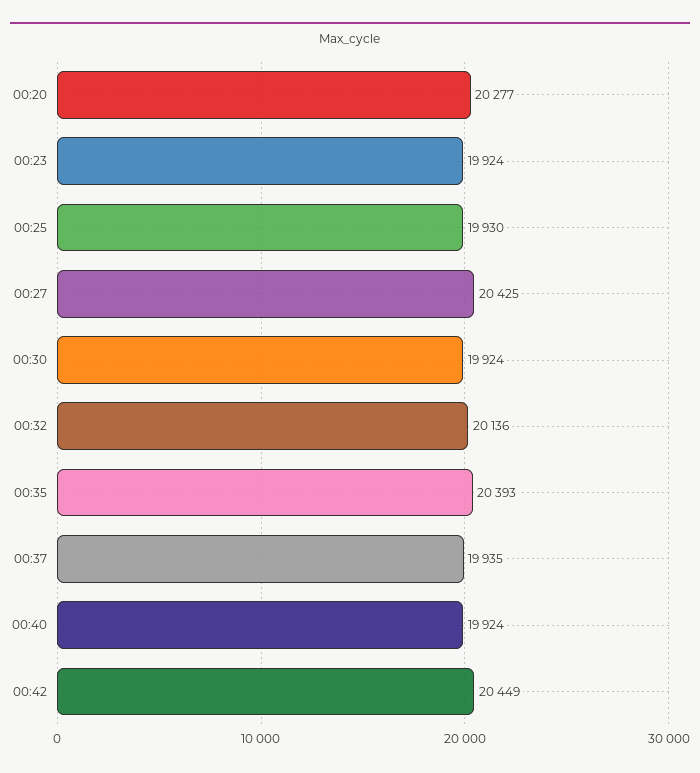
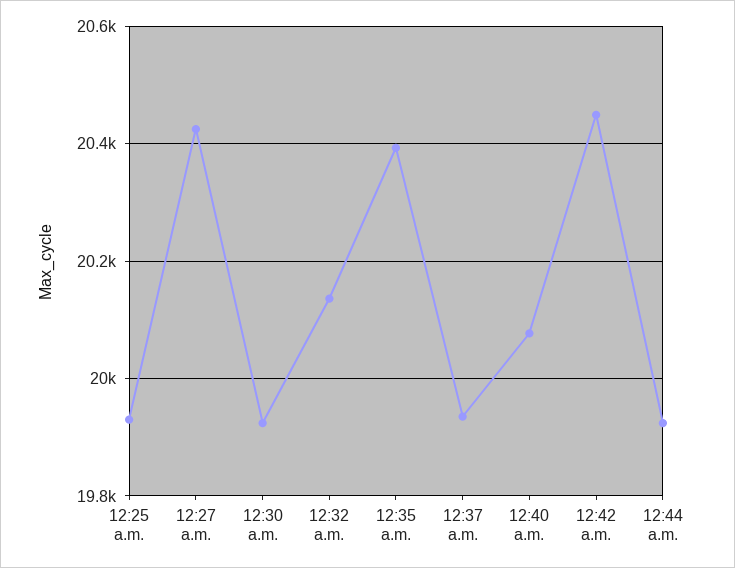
00:20: 20277 -> none
00:23: 19924 -> none
00:40: 19924 -> 20080
12:44 a.m.: none -> 19920

